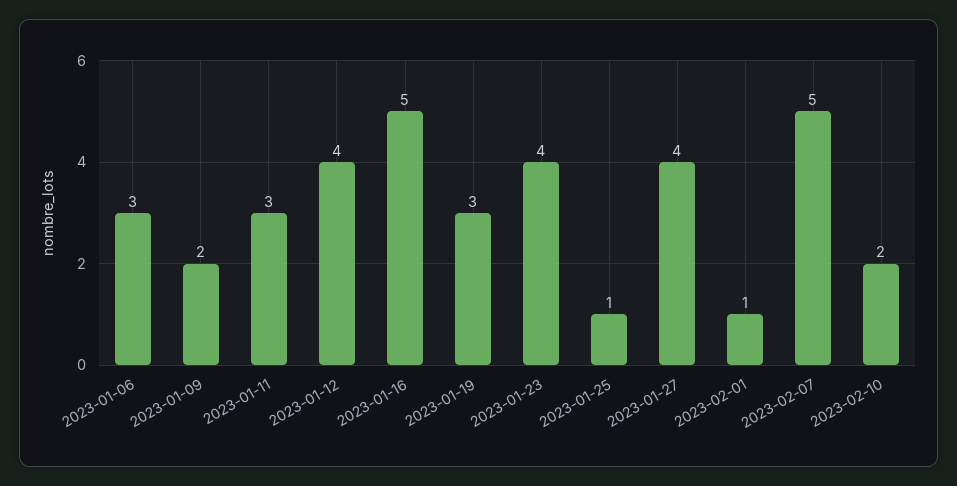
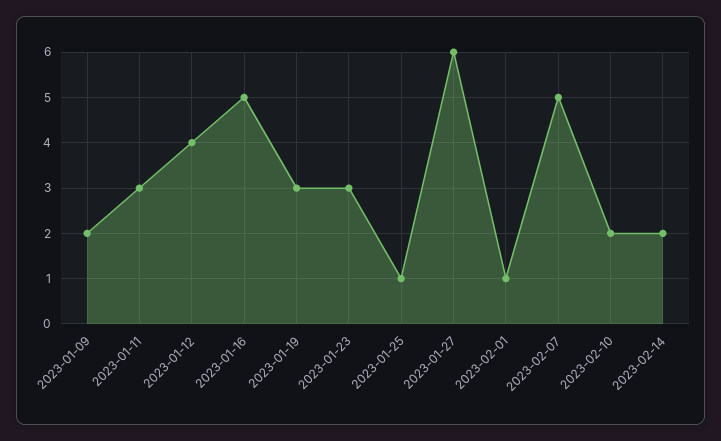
2023-01-06: 3 -> none
2023-01-23: 4 -> 3
2023-01-27: 4 -> 6
2023-02-14: none -> 2

